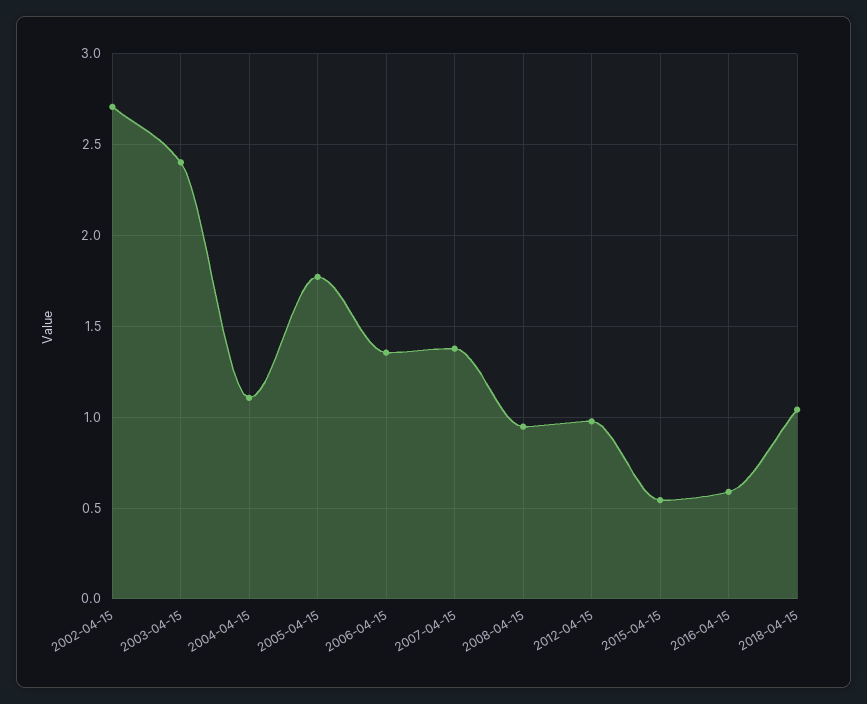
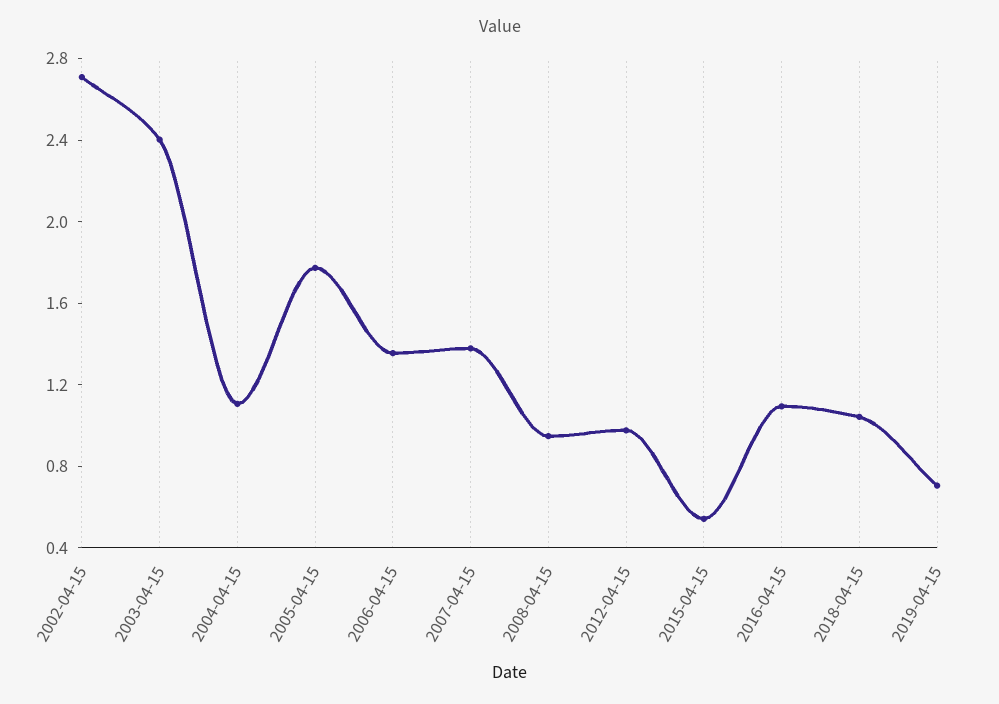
2016-04-15: 0.6 -> 1.1
2019-04-15: none -> 0.7

